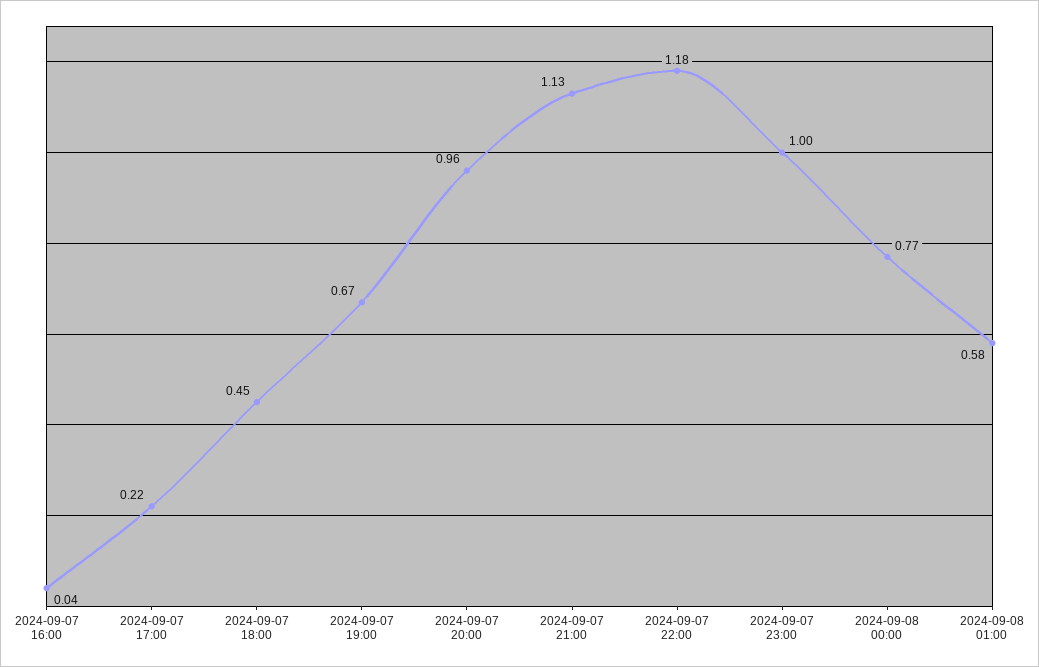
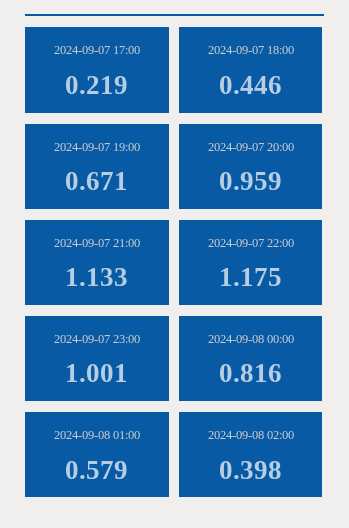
2024-09-07 16:00: 0.04 -> none
2024-09-08 00:00: 0.77 -> 0.816
2024-09-08 02:00: none -> 0.398

